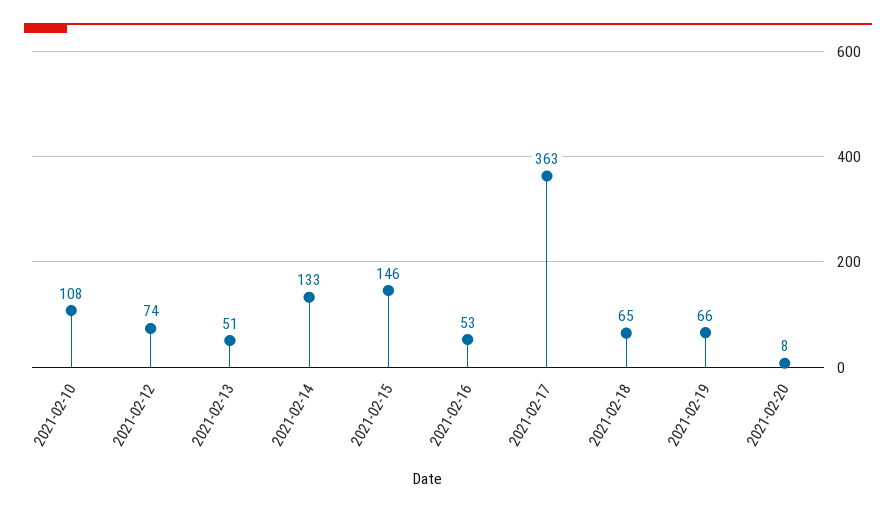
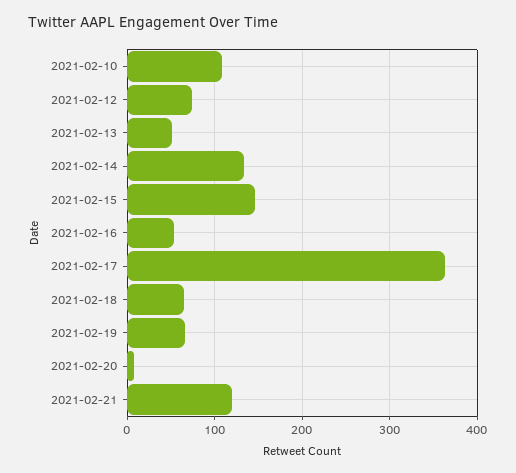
2021-02-21: none -> 120

